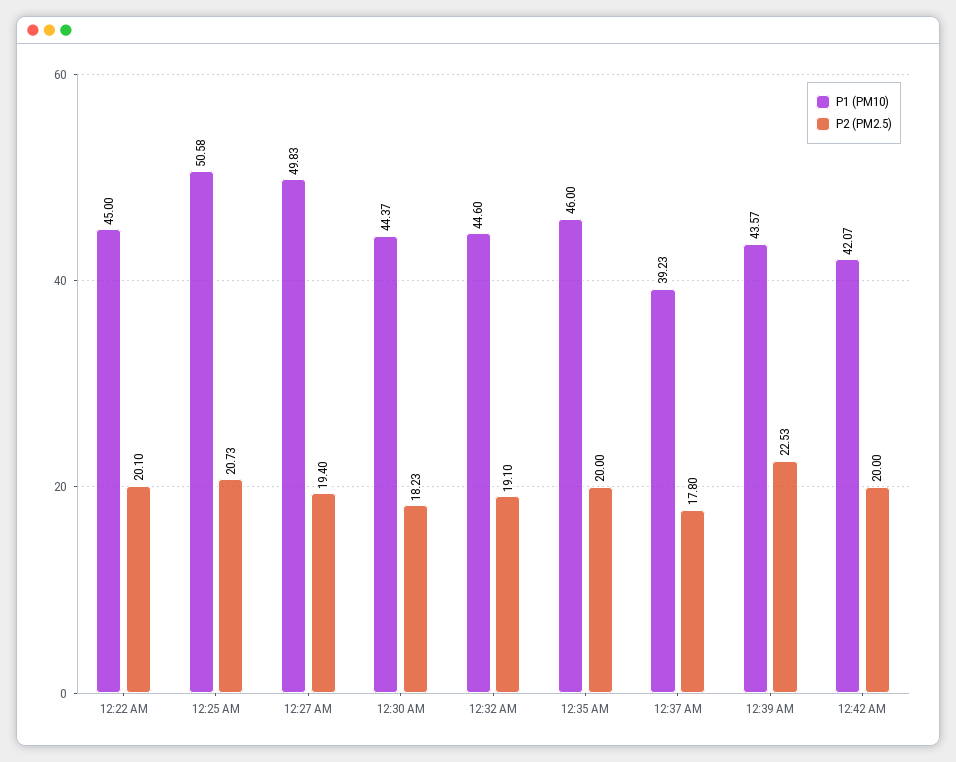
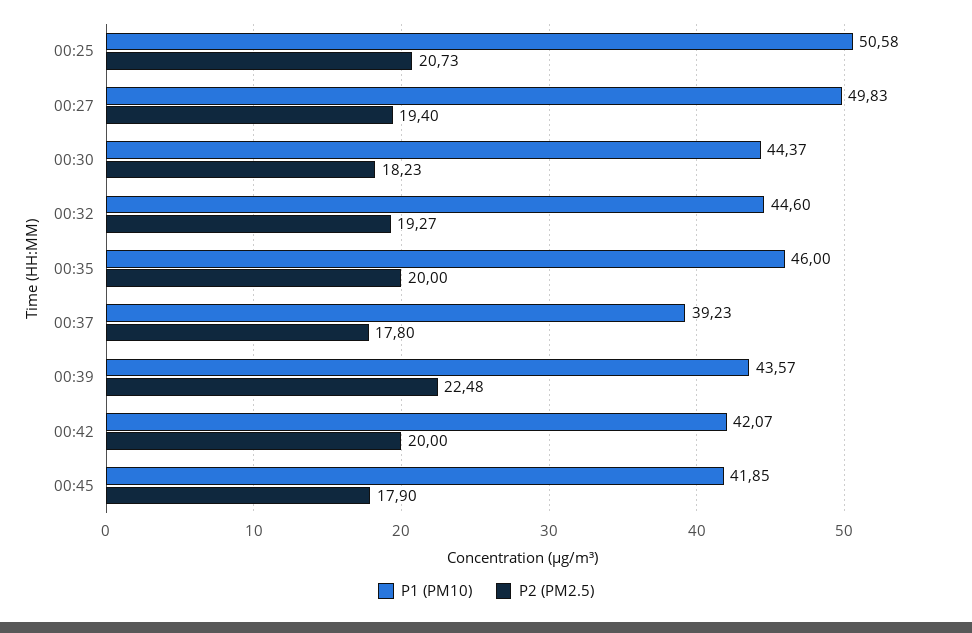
P1 (PM10), 12:22 AM: 45 -> none
P2 (PM2.5), 12:22 AM: 20.1 -> none
P2 (PM2.5), 12:32 AM: 19.1 -> 19.27
P2 (PM2.5), 12:39 AM: 22.53 -> 22.48
P1 (PM10), 00:45: none -> 41.85
P2 (PM2.5), 00:45: none -> 17.9

